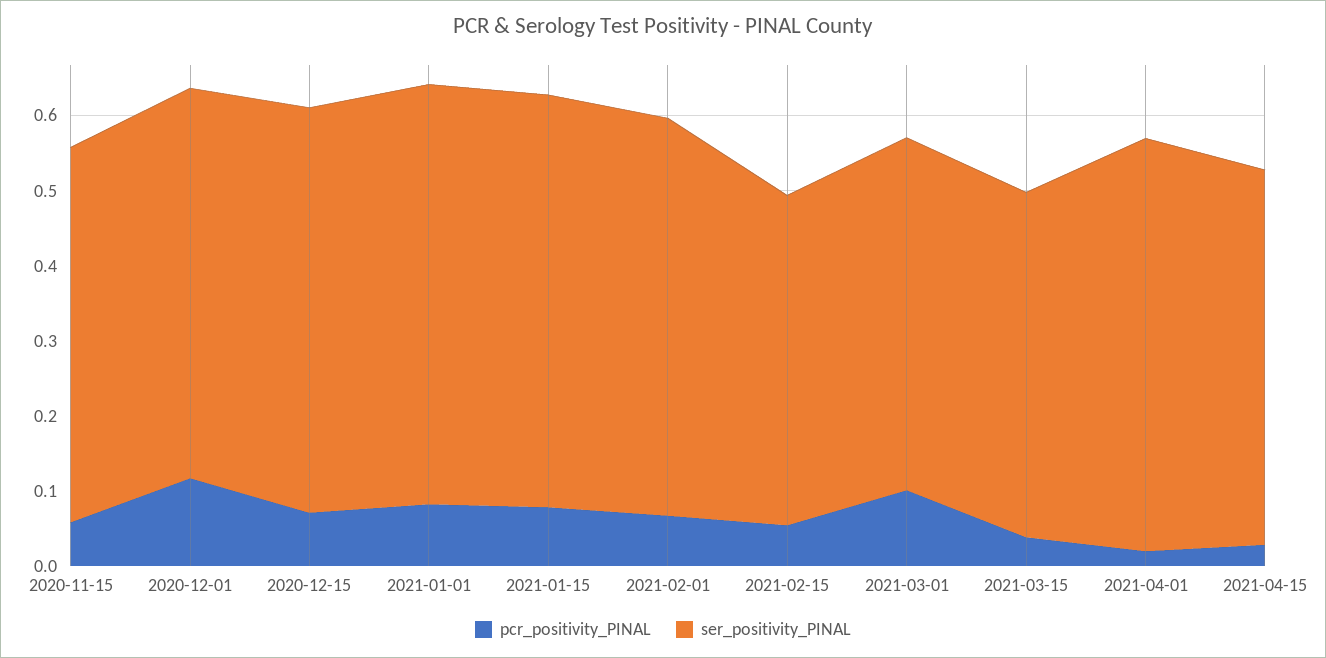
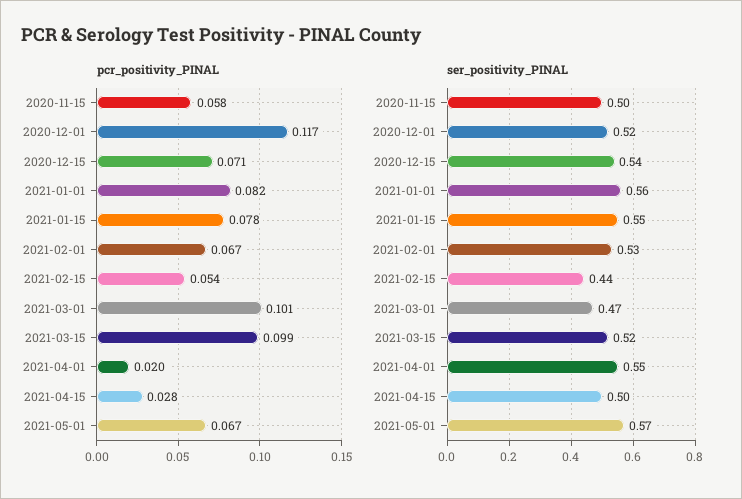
pcr_positivity_PINAL, 2021-03-15: 0.04 -> 0.099
ser_positivity_PINAL, 2021-03-15: 0.46 -> 0.52
pcr_positivity_PINAL, 2021-05-01: none -> 0.067
ser_positivity_PINAL, 2021-05-01: none -> 0.57

